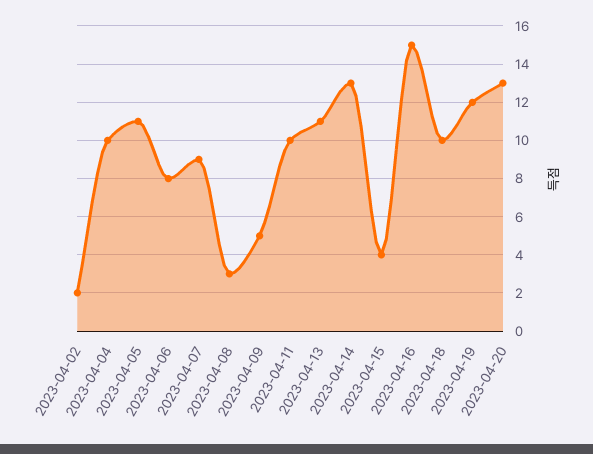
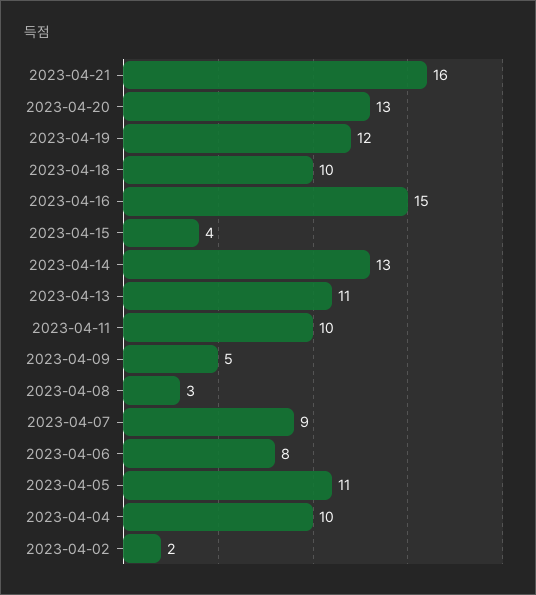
2023-04-21: none -> 16

